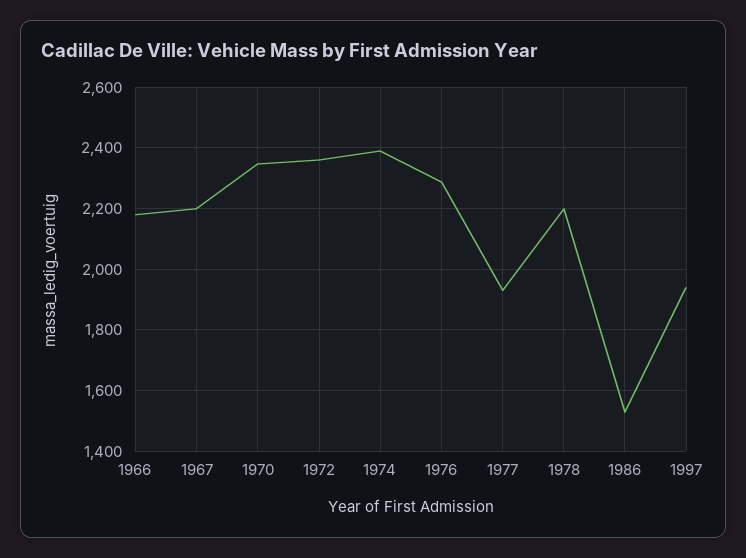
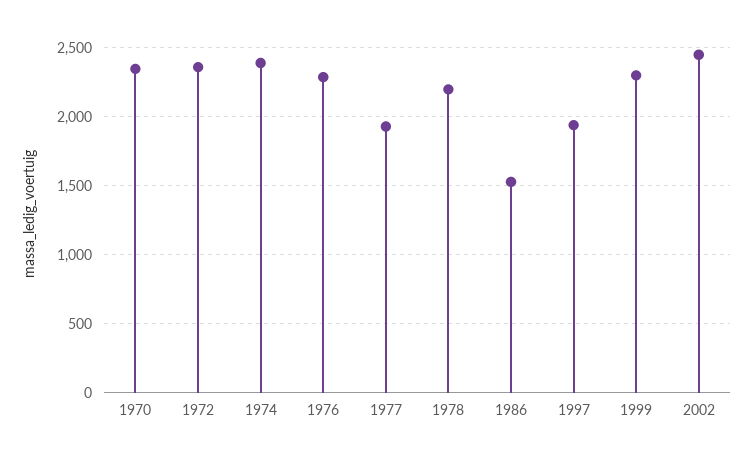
1966: 2180 -> none
1967: 2200 -> none
1999: none -> 2300
2002: none -> 2450

